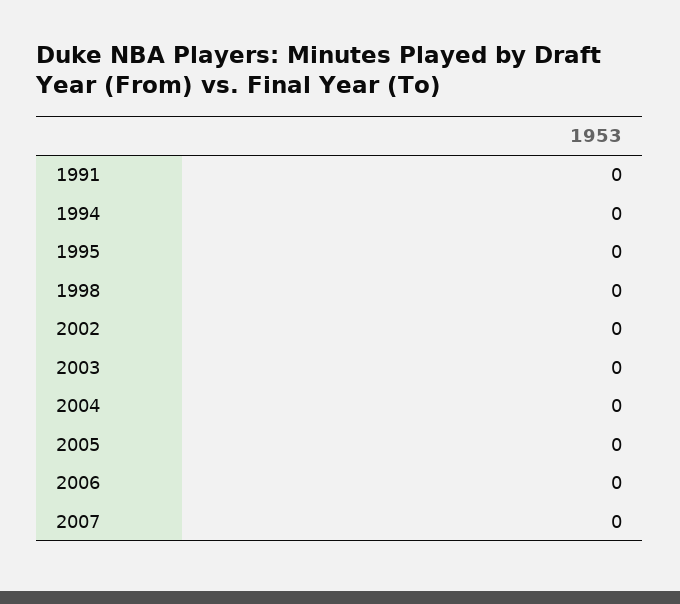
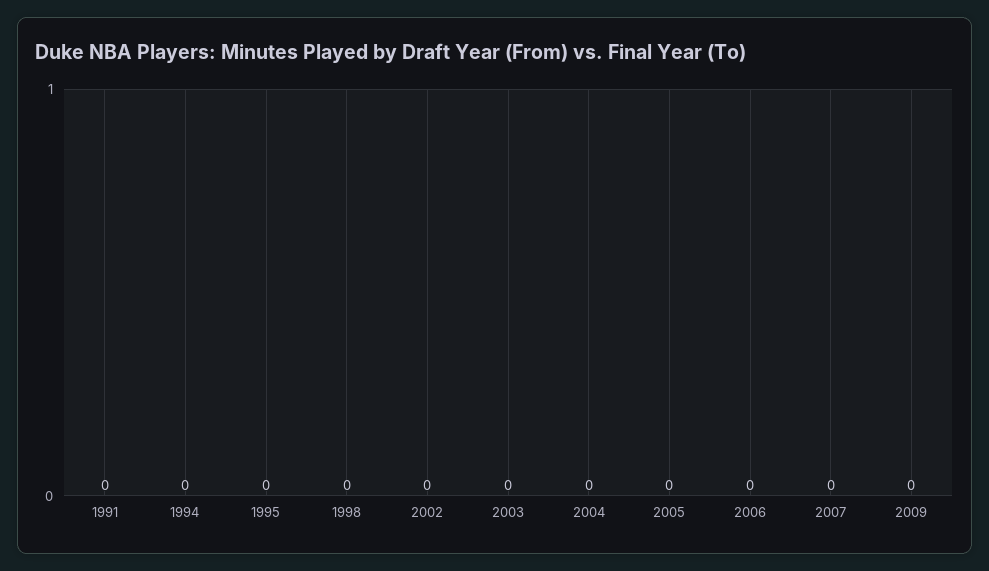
2009: none -> 0

